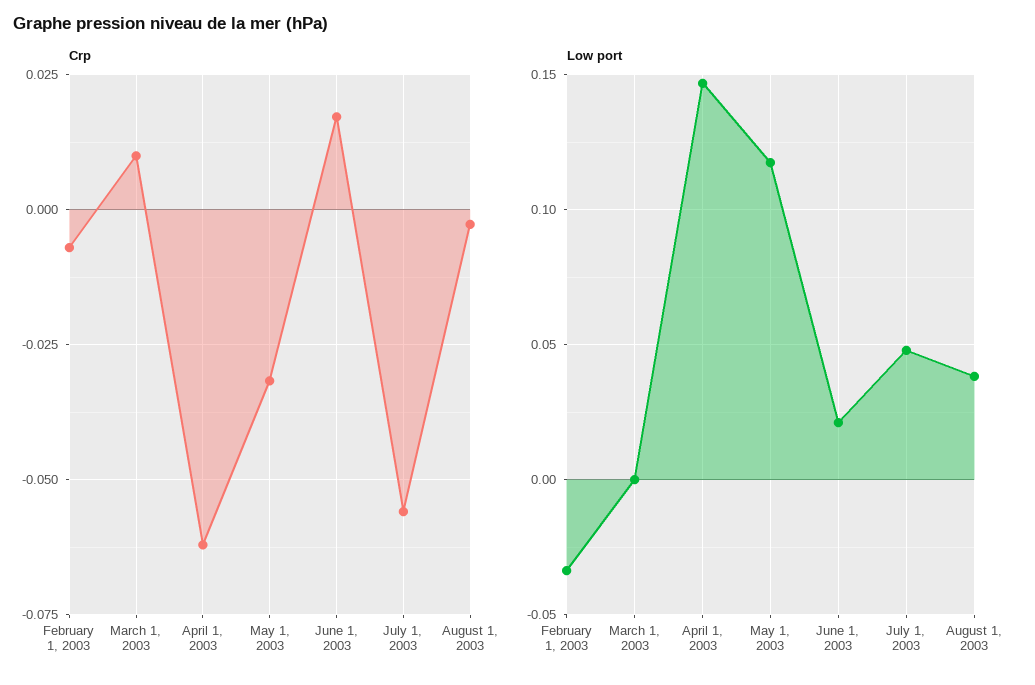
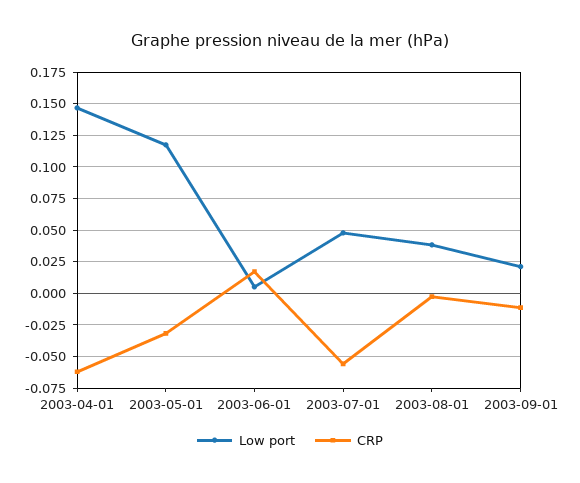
Crp, February 1, 2003: -0.0075 -> none
Crp, March 1, 2003: 0.01 -> none
Low port, February 1, 2003: -0.035 -> none
Low port, March 1, 2003: 0 -> none
Low port, June 1, 2003: 0.02 -> 0.005
Low port, 2003-09-01: none -> 0.02
Crp, 2003-09-01: none -> -0.01

